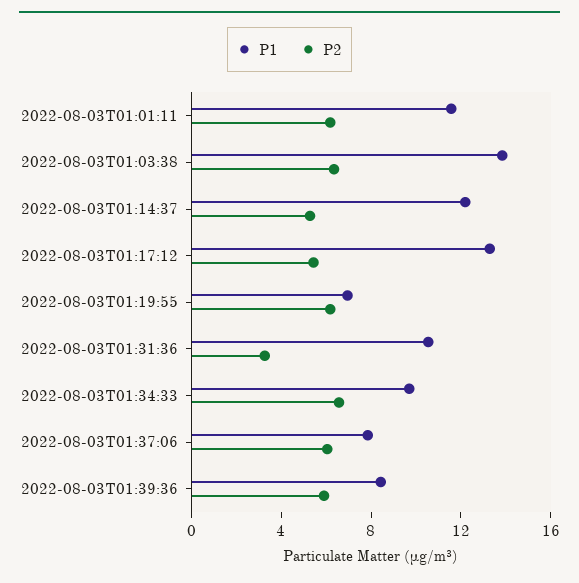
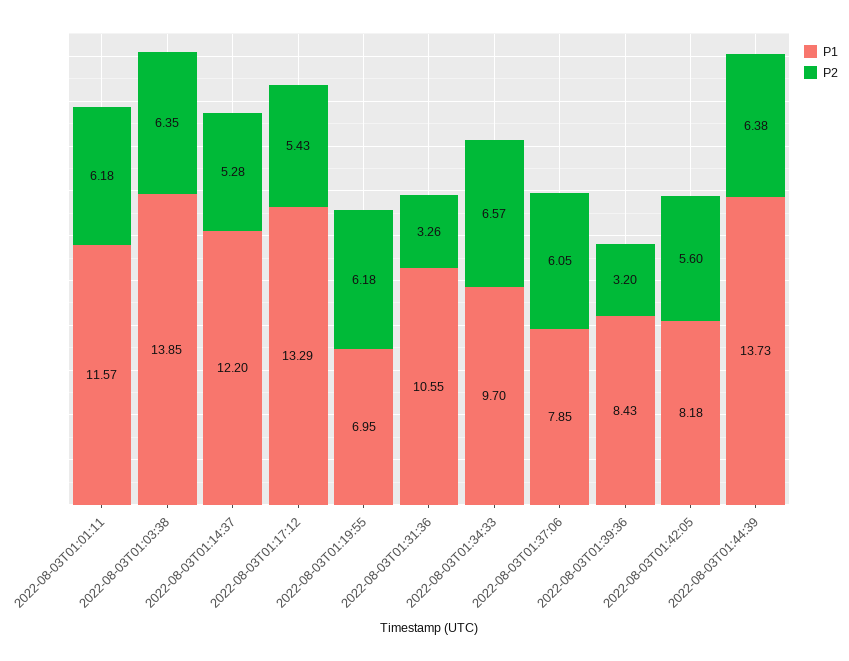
P2, 2022-08-03T01:39:36: 6 -> 3.2
P1, 2022-08-03T01:42:05: none -> 8.18
P2, 2022-08-03T01:42:05: none -> 5.6
P1, 2022-08-03T01:44:39: none -> 13.73
P2, 2022-08-03T01:44:39: none -> 6.38

